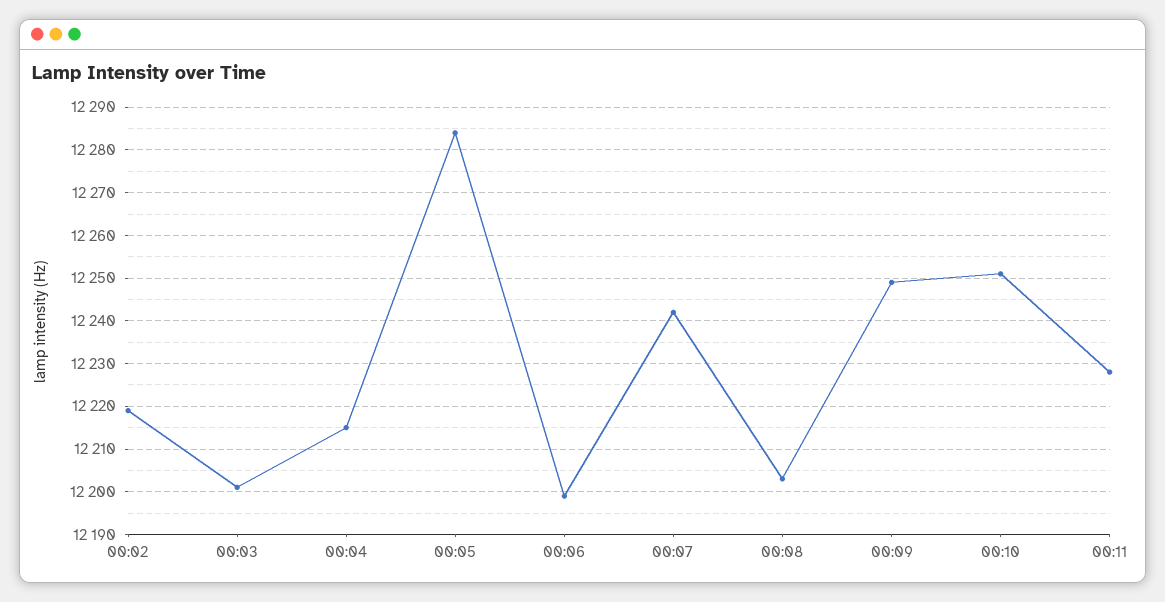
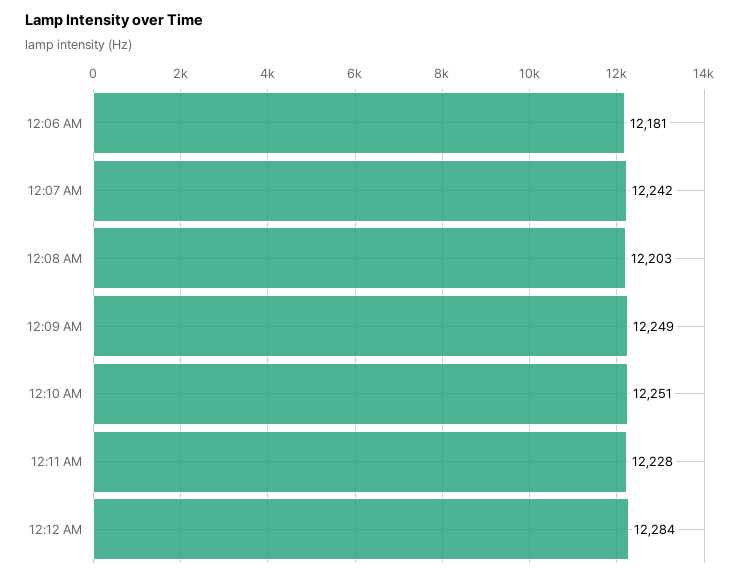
00:02: 12220 -> none
00:03: 12200 -> none
00:04: 12215 -> none
00:05: 12285 -> none
00:06: 12200 -> 12181
12:12 AM: none -> 12284

